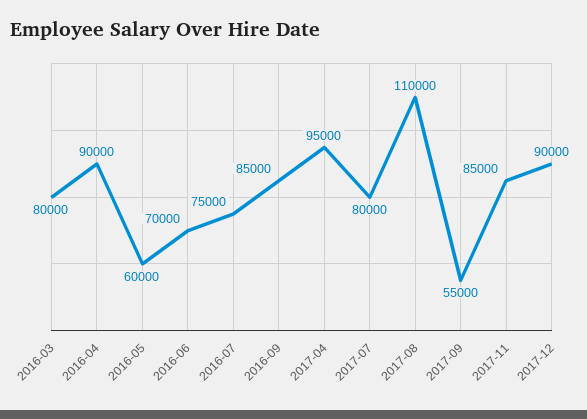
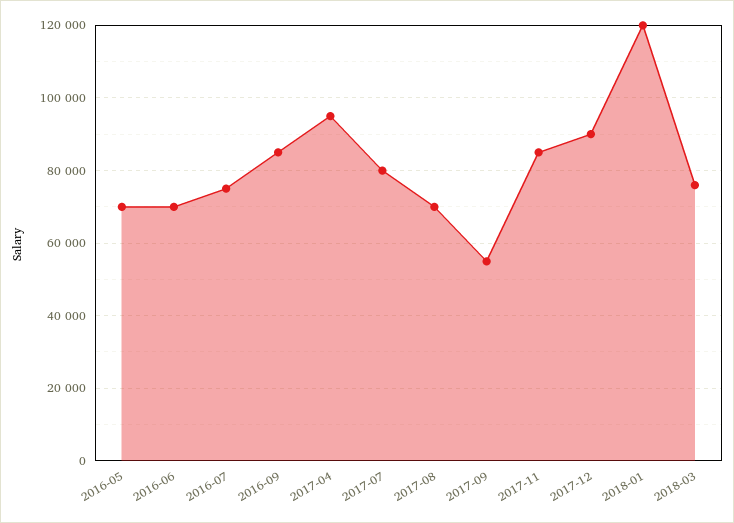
2016-03: 80000 -> none
2016-04: 90000 -> none
2016-05: 60000 -> 70000
2017-08: 110000 -> 70000
2018-01: none -> 120000
2018-03: none -> 76000

